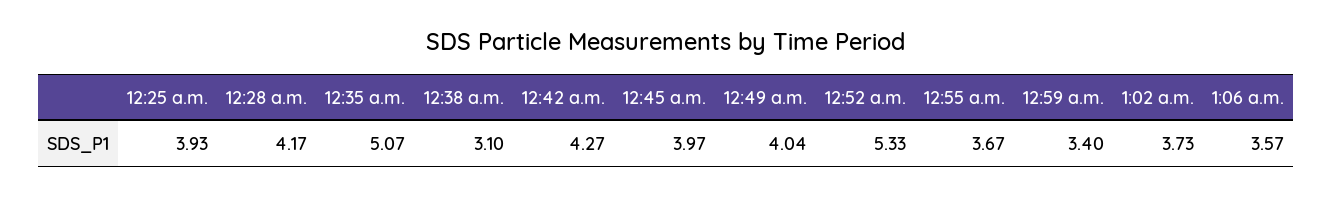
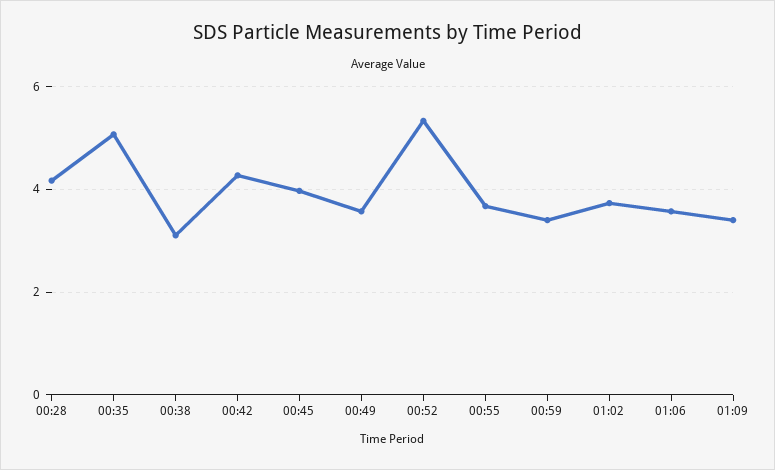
12:25 a.m.: 3.93 -> none
12:49 a.m.: 4.04 -> 3.6
01:09: none -> 3.4

